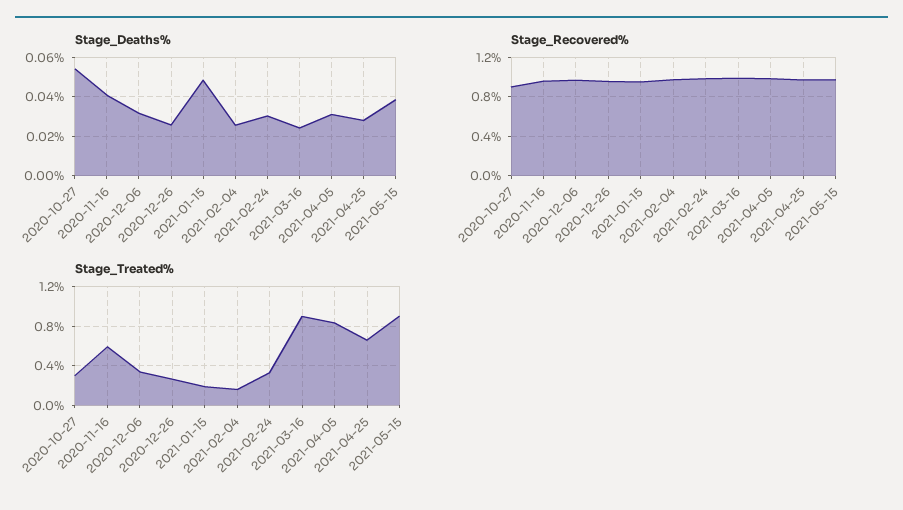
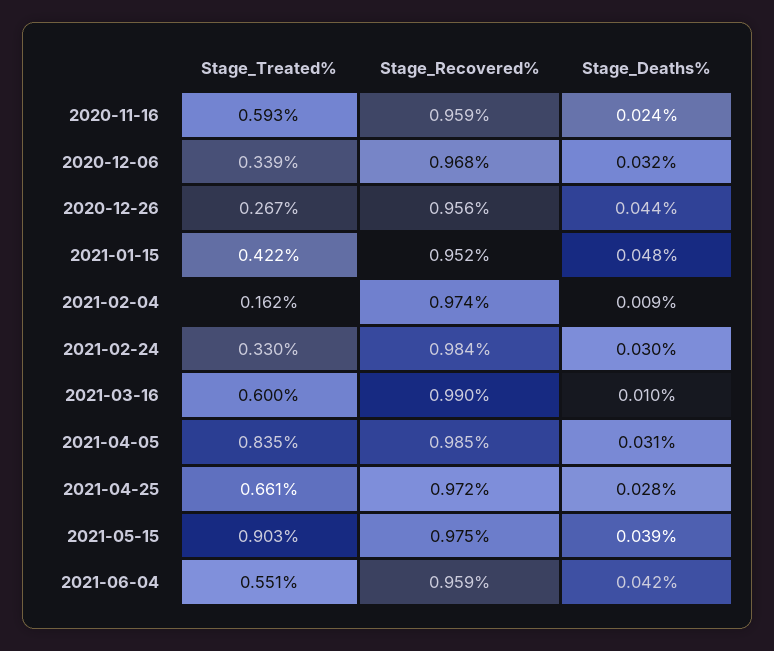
Stage_Deaths%, 2020-10-27: 0.055 -> none
Stage_Deaths%, 2020-11-16: 0.04 -> 0.024
Stage_Deaths%, 2020-12-26: 0.025 -> 0.044
Stage_Deaths%, 2021-02-04: 0.025 -> 0.009
Stage_Deaths%, 2021-03-16: 0.025 -> 0.01
Stage_Recovered%, 2020-10-27: 0.9 -> none
Stage_Treated%, 2020-10-27: 0.3 -> none
Stage_Treated%, 2021-01-15: 0.2 -> 0.422
Stage_Treated%, 2021-03-16: 0.9 -> 0.6
Stage_Treated%, 2021-06-04: none -> 0.551
Stage_Recovered%, 2021-06-04: none -> 0.959
Stage_Deaths%, 2021-06-04: none -> 0.042

